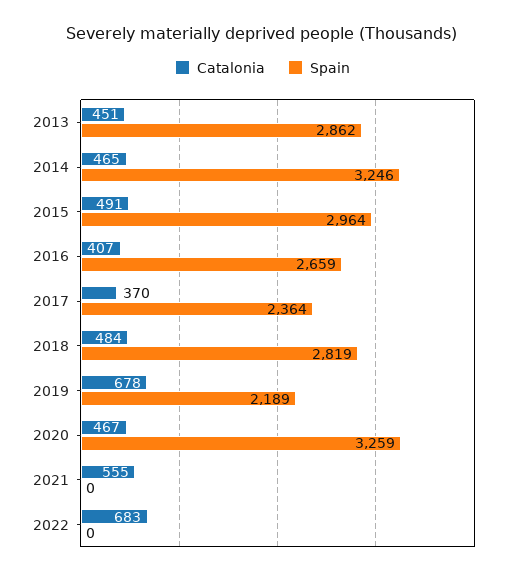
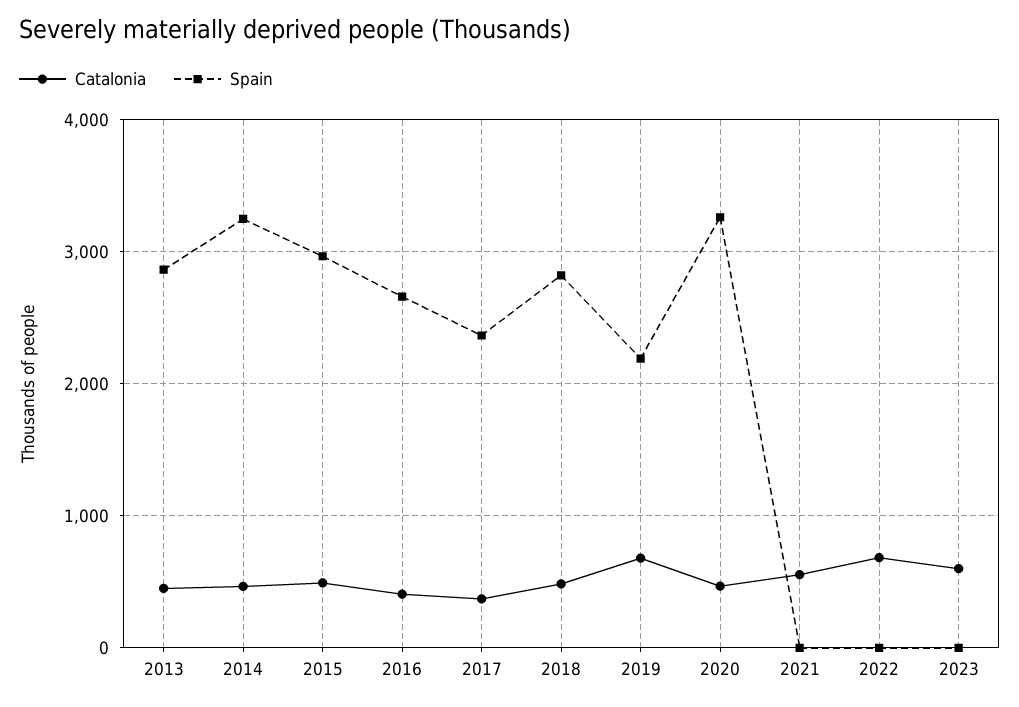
Catalonia, 2023: none -> 600
Spain, 2023: none -> 0

